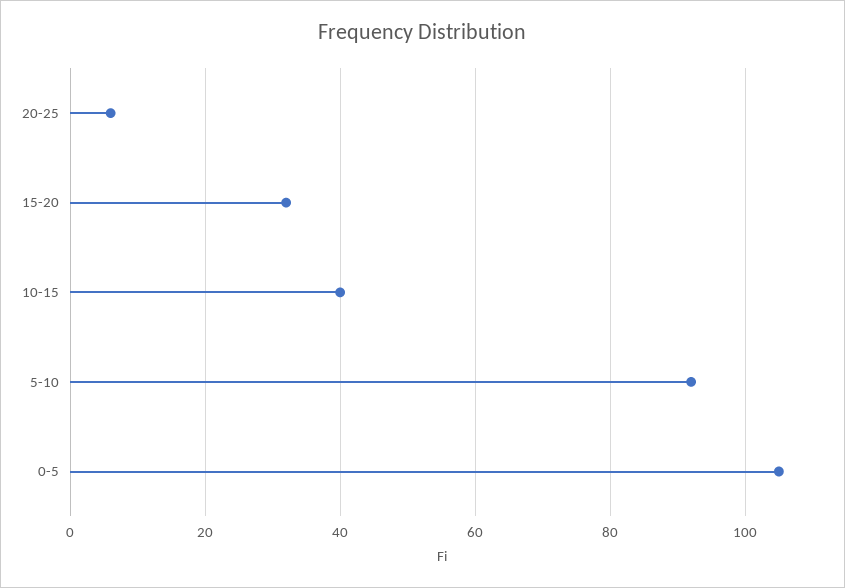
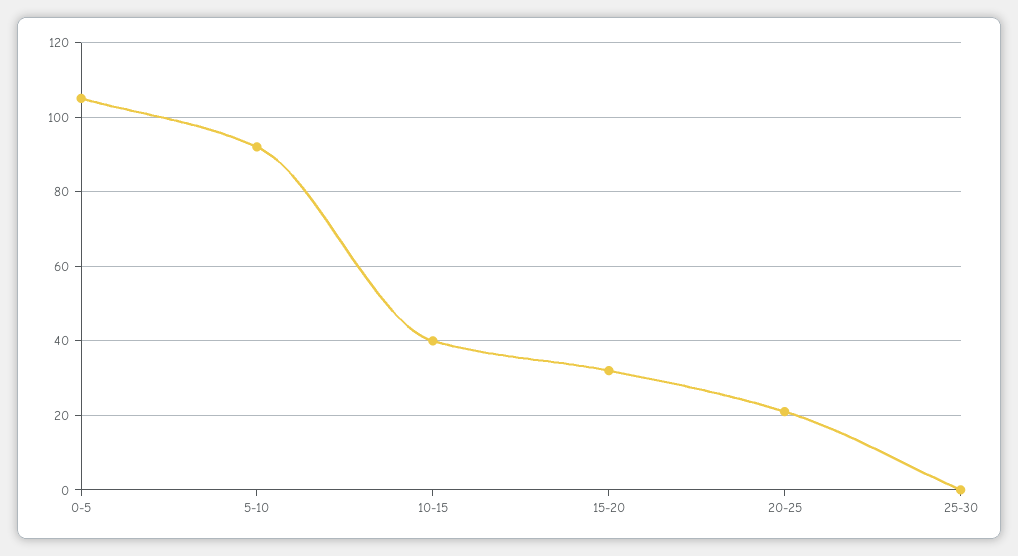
20-25: 5 -> 20
25-30: none -> 0

